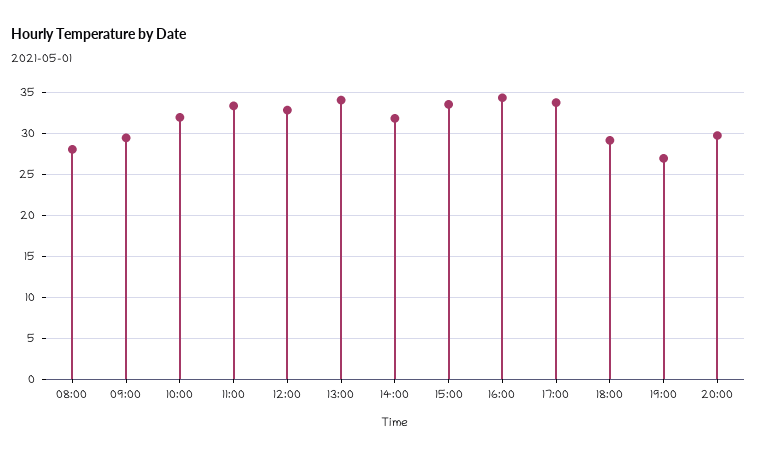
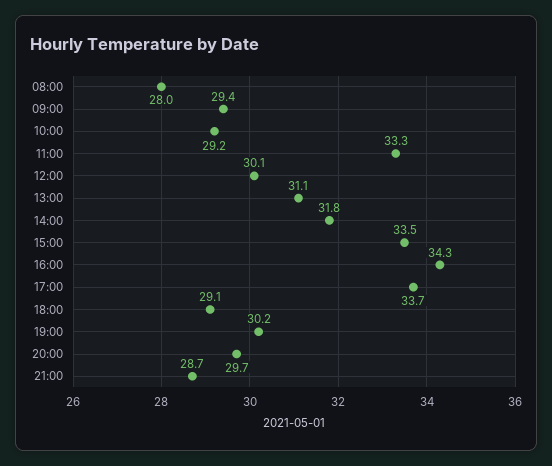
10:00: 32 -> 29.2
12:00: 33 -> 30.1
13:00: 34 -> 31.1
19:00: 27 -> 30.2
21:00: none -> 28.7

